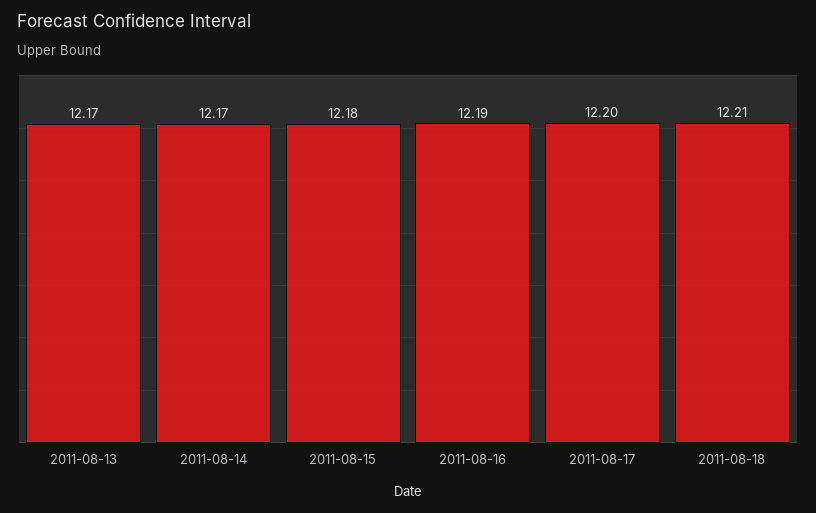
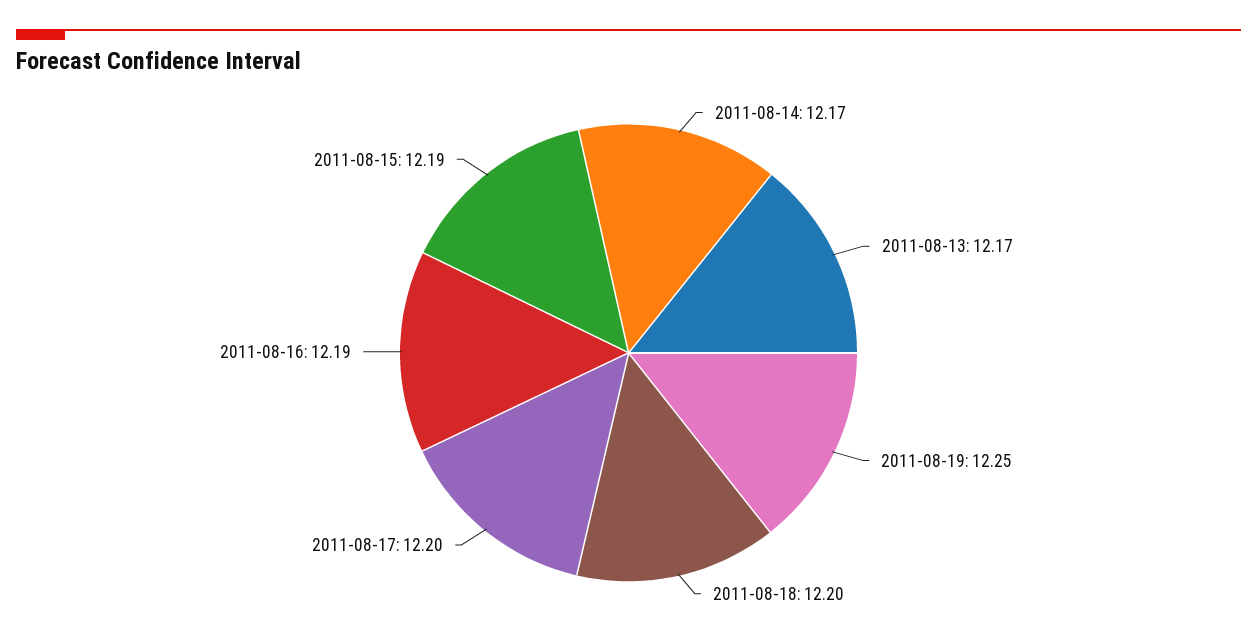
2011-08-15: 12.18 -> 12.19
2011-08-18: 12.21 -> 12.2
2011-08-19: none -> 12.25

